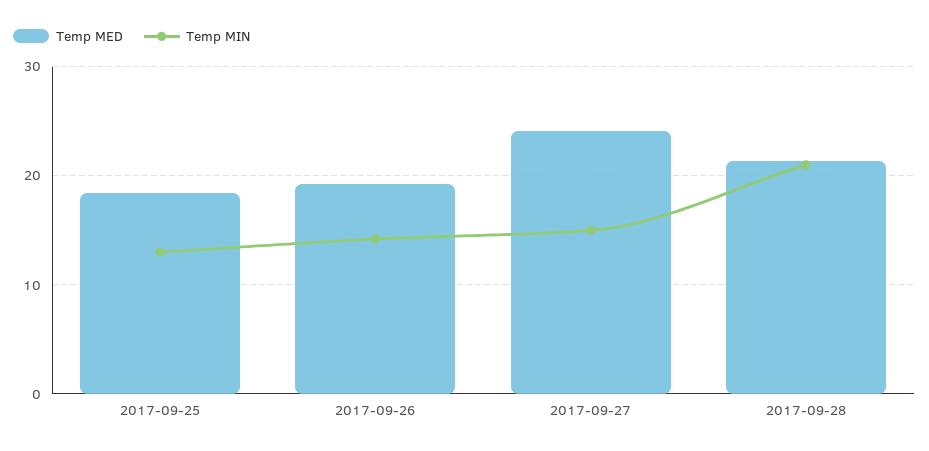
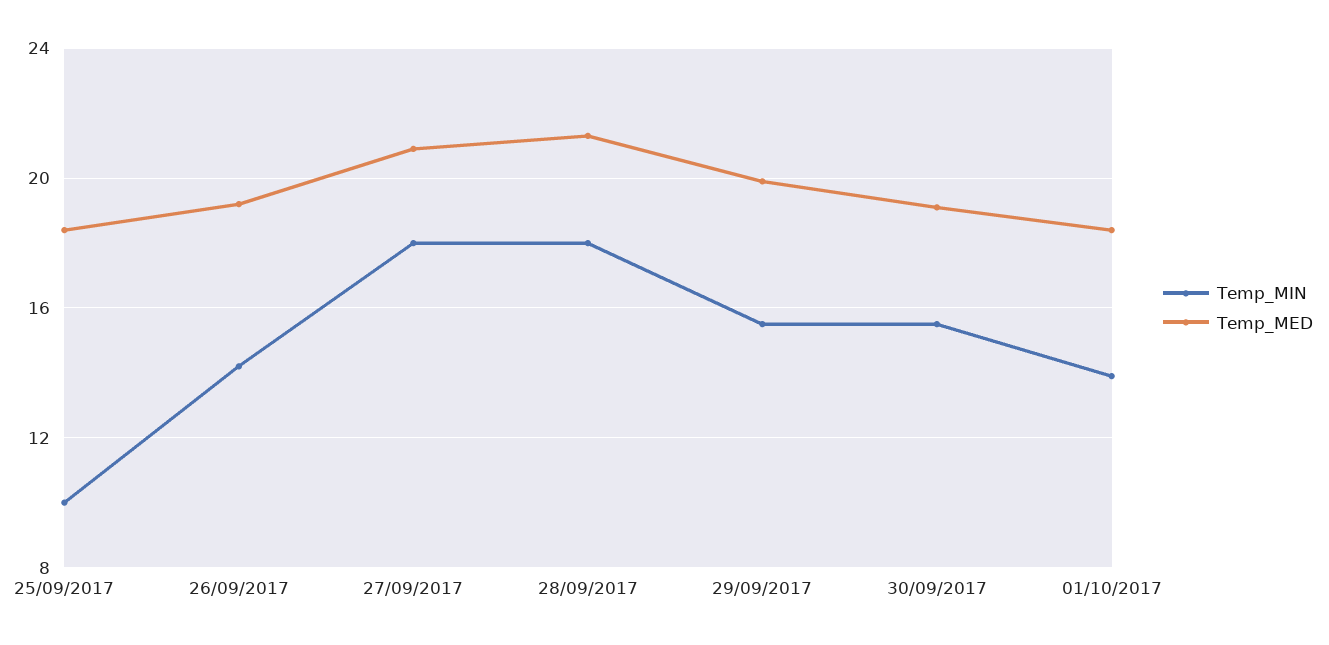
Temp MIN, 2017-09-25: 13 -> 10
Temp MED, 2017-09-27: 24 -> 21
Temp MIN, 2017-09-27: 15 -> 18
Temp MIN, 2017-09-28: 21 -> 18
Temp MIN, 29/09/2017: none -> 15.5
Temp MED, 29/09/2017: none -> 20
Temp MIN, 30/09/2017: none -> 15.5
Temp MED, 30/09/2017: none -> 19
Temp MIN, 01/10/2017: none -> 14
Temp MED, 01/10/2017: none -> 18.5

